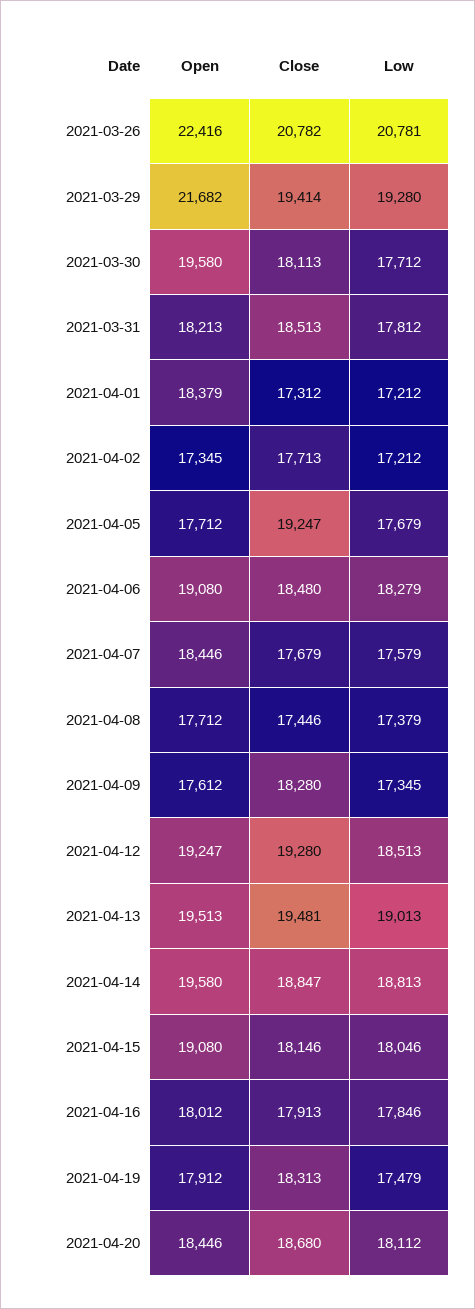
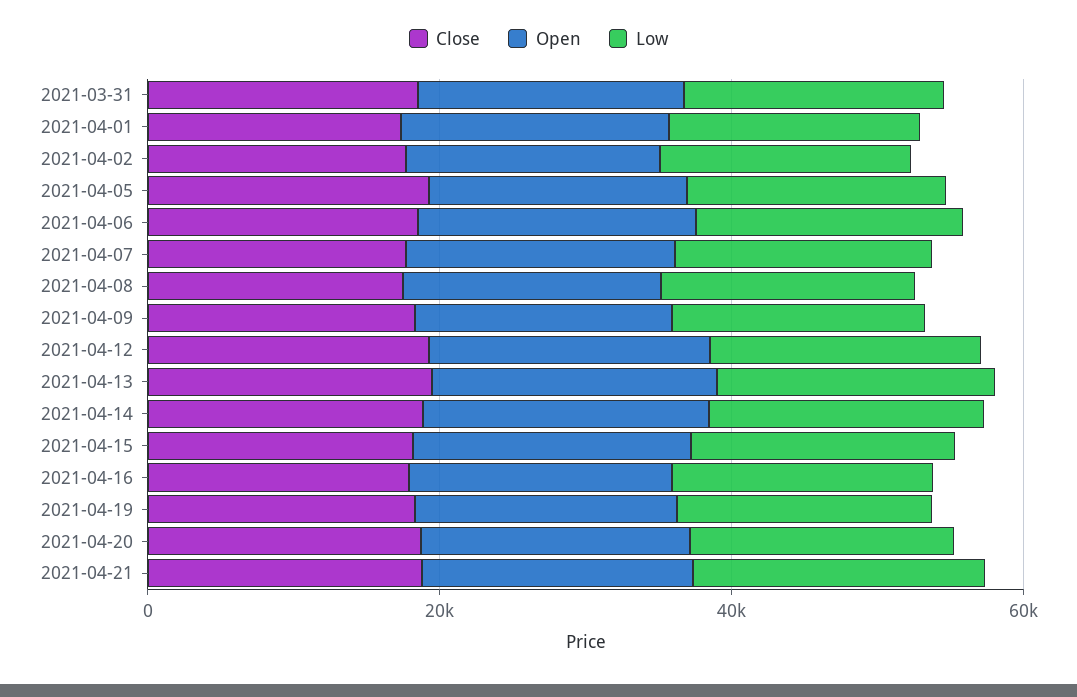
Open, 2021-03-26: 22416 -> none
Close, 2021-03-26: 20782 -> none
Low, 2021-03-26: 20781 -> none
Open, 2021-03-29: 21682 -> none
Close, 2021-03-29: 19414 -> none
Low, 2021-03-29: 19280 -> none
Open, 2021-03-30: 19580 -> none
Close, 2021-03-30: 18113 -> none
Low, 2021-03-30: 17712 -> none
Close, 2021-04-21: none -> 20000
Open, 2021-04-21: none -> 20000
Low, 2021-04-21: none -> 20000

